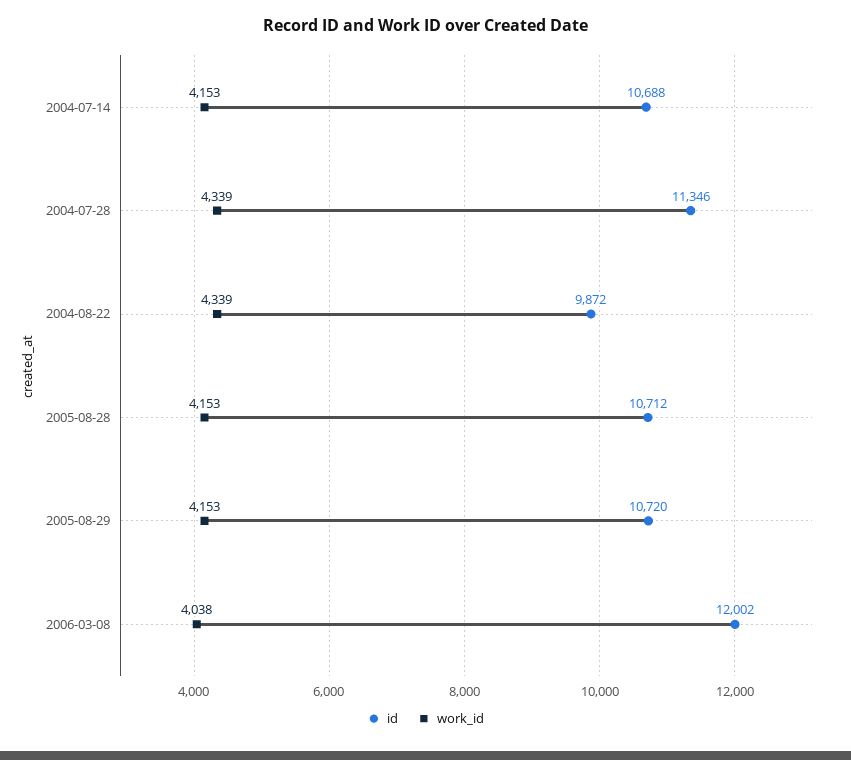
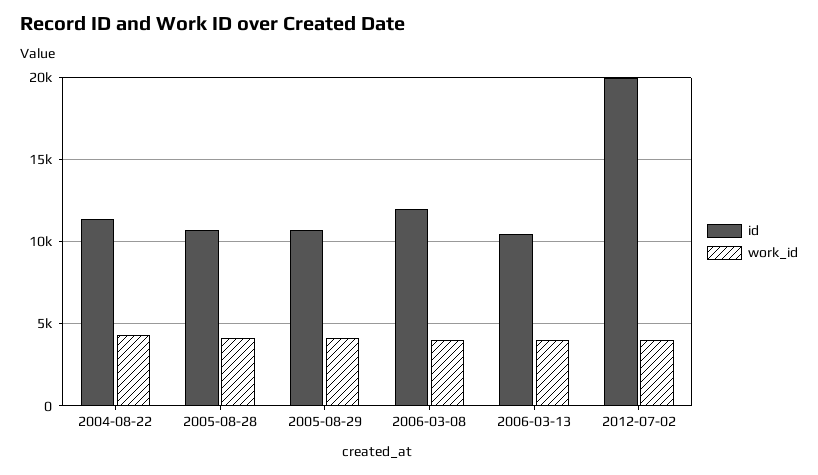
id, 2004-07-14: 10688 -> none
work_id, 2004-07-14: 4153 -> none
id, 2004-07-28: 11346 -> none
work_id, 2004-07-28: 4339 -> none
id, 2004-08-22: 9872 -> 11500
id, 2006-03-13: none -> 10500
work_id, 2006-03-13: none -> 4000
id, 2012-07-02: none -> 20000
work_id, 2012-07-02: none -> 4000

